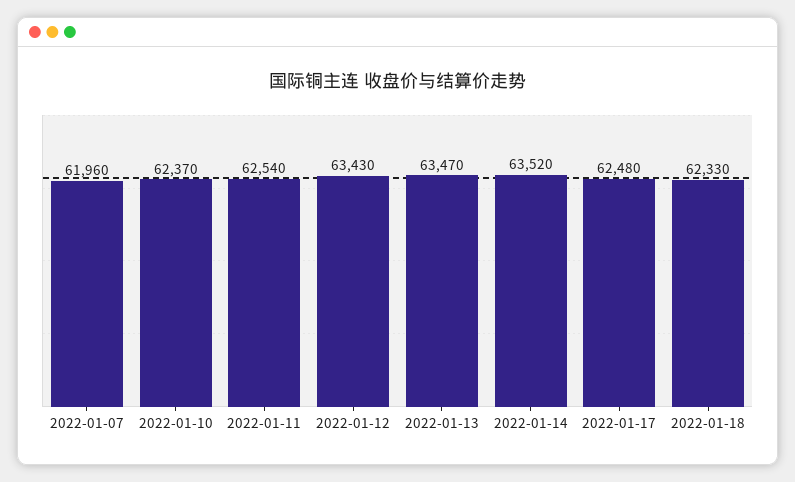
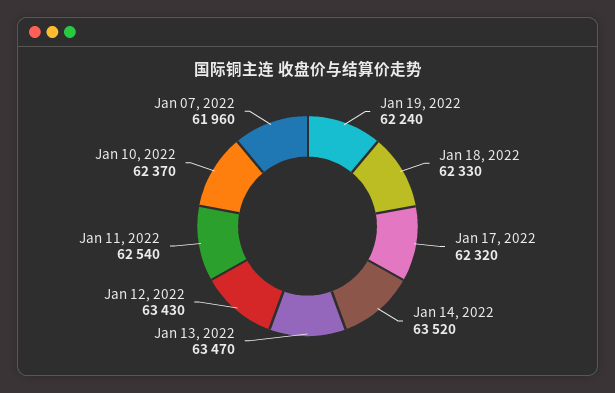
2022-01-17: 62480 -> 62320
Jan 19, 2022: none -> 62240

